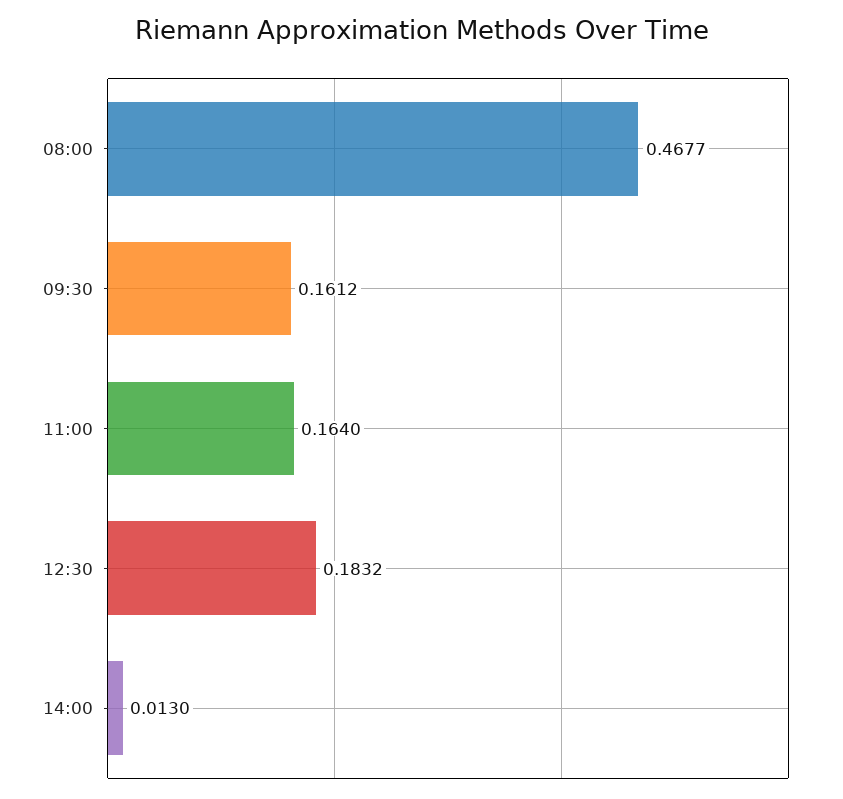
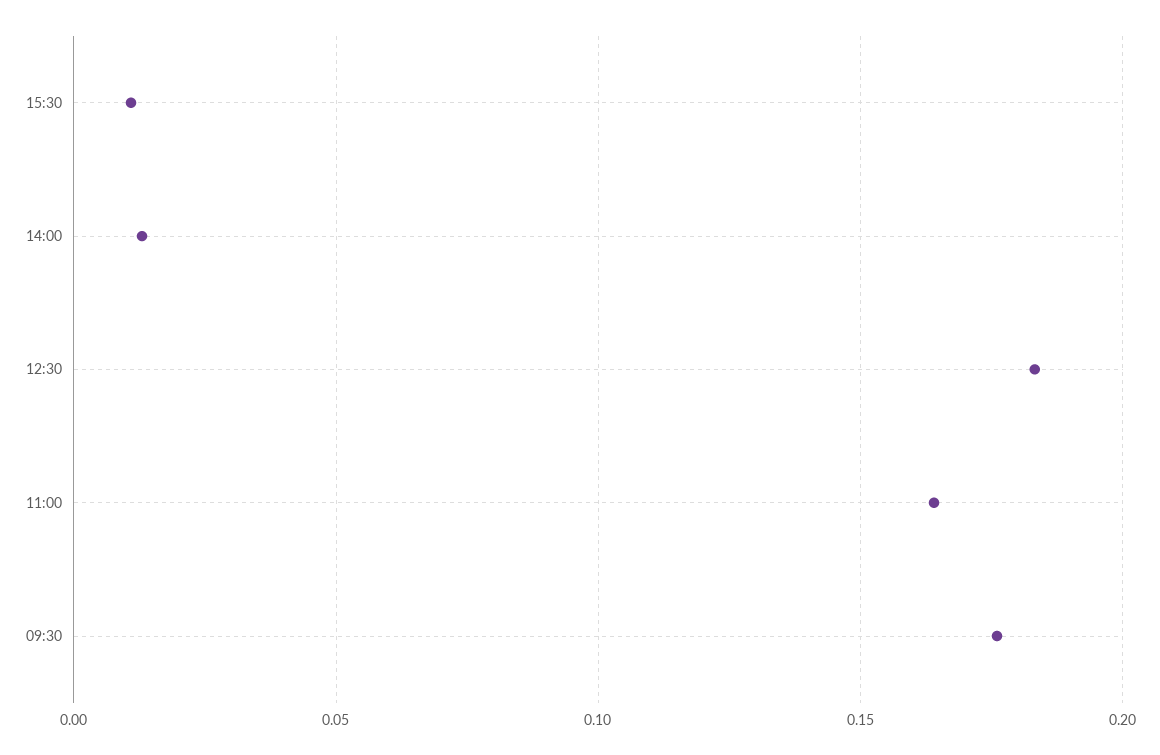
08:00: 0.4677 -> none
09:30: 0.1612 -> 0.175
15:30: none -> 0.01

